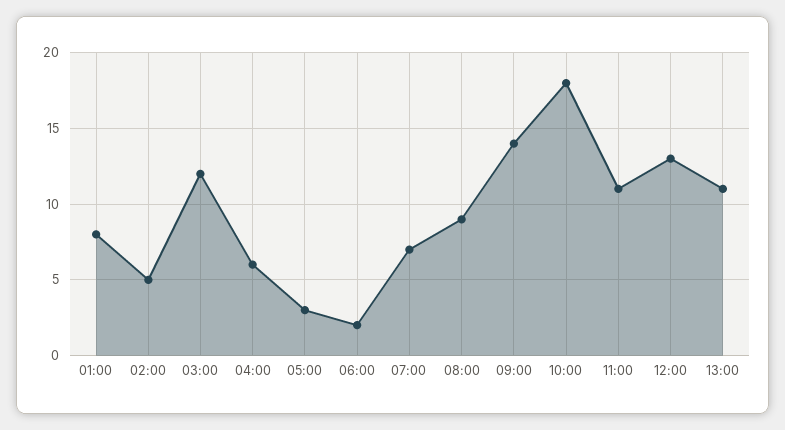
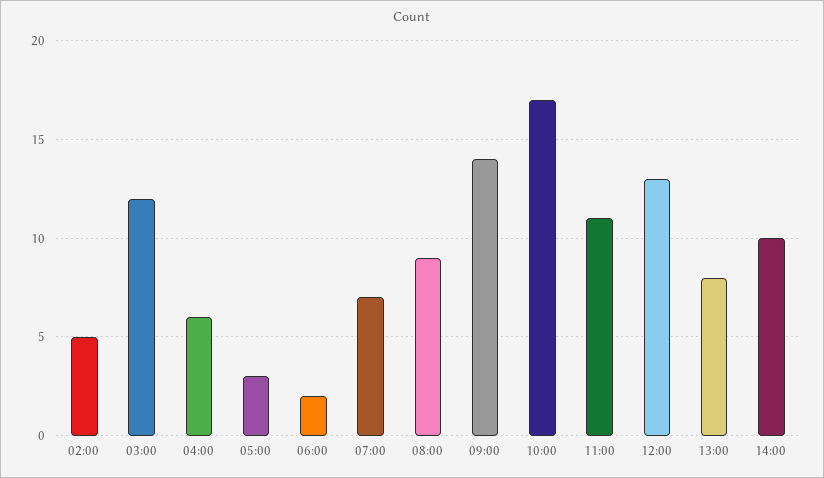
01:00: 8 -> none
10:00: 18 -> 17
13:00: 11 -> 8
14:00: none -> 10

